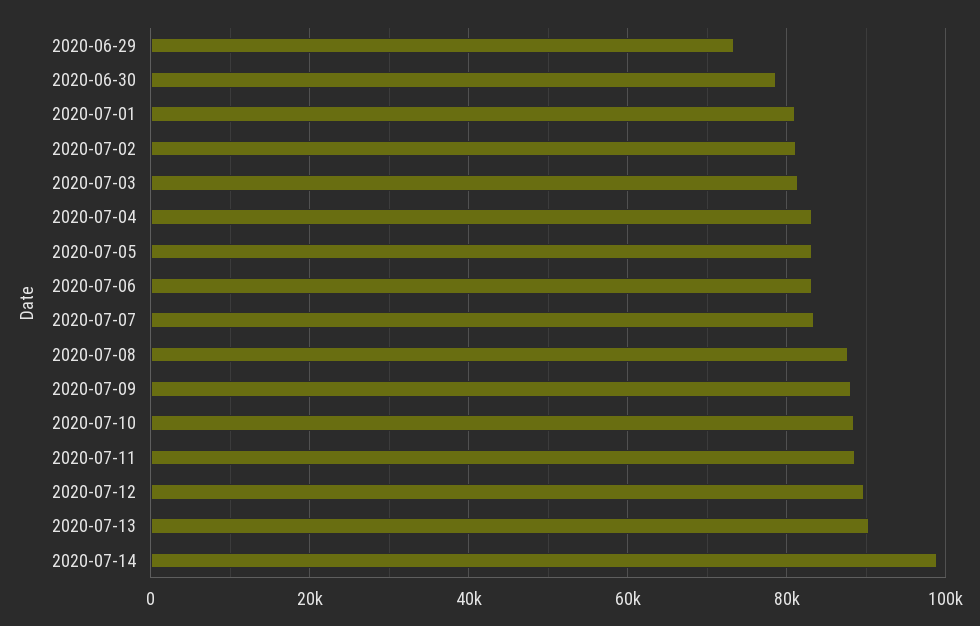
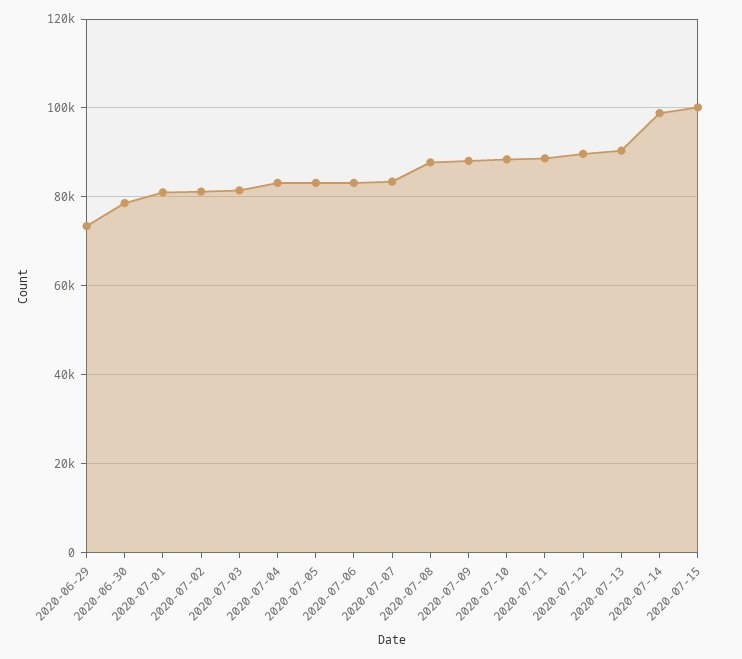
2020-07-15: none -> 100000

